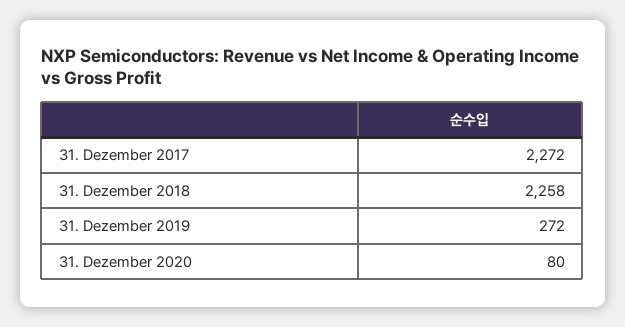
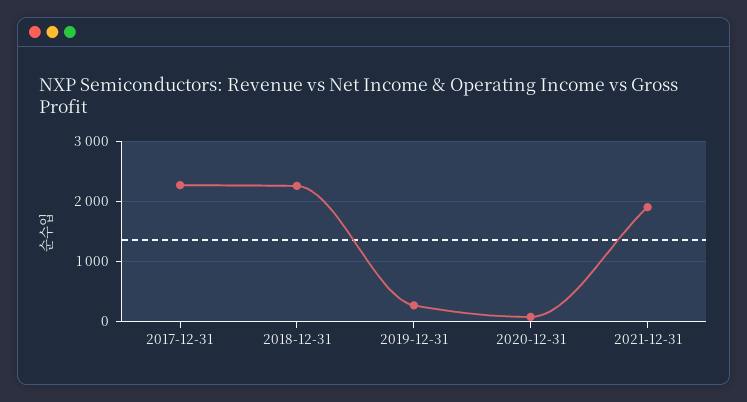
2021-12-31: none -> 1900

